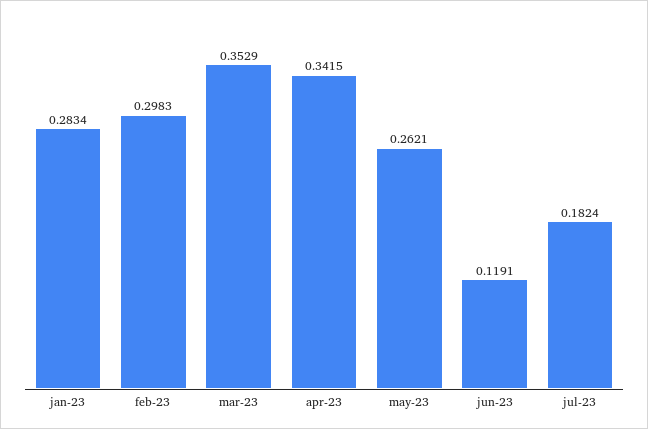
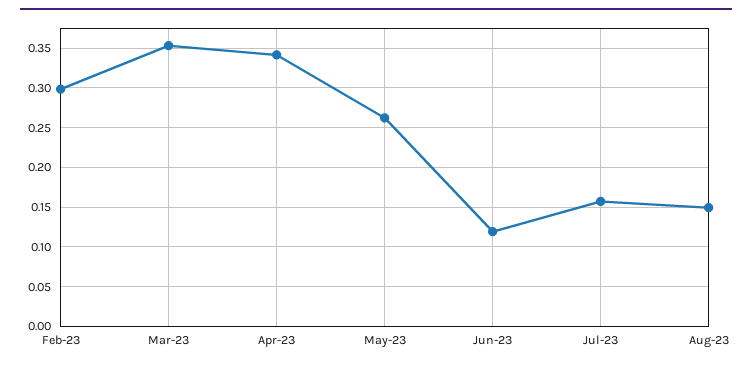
jan-23: 0.2834 -> none
jul-23: 0.1824 -> 0.16
Aug-23: none -> 0.15

